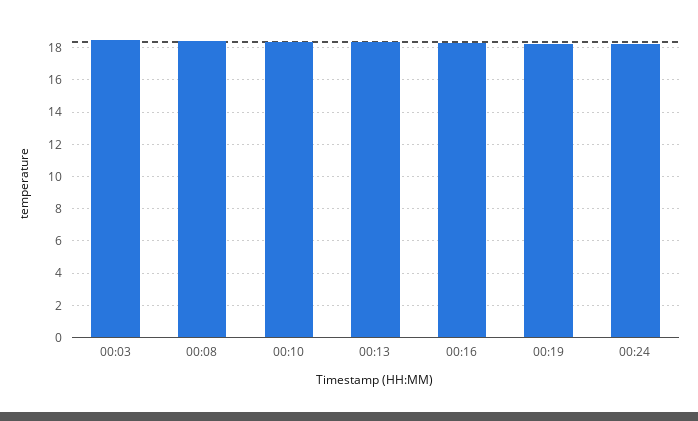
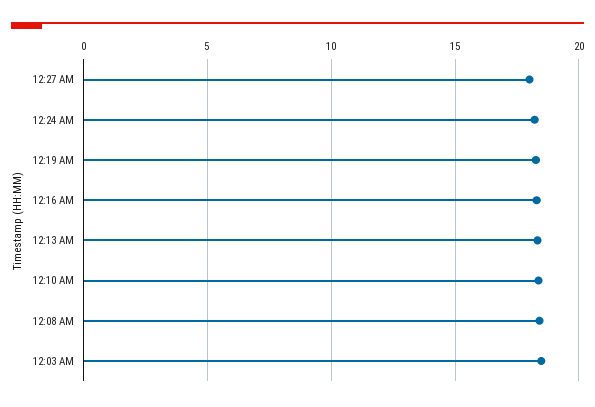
12:27 AM: none -> 18

